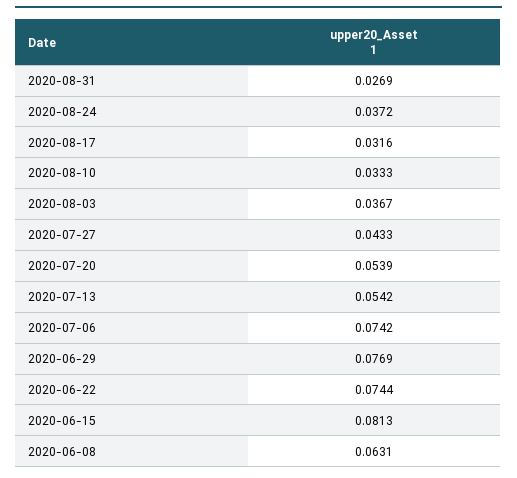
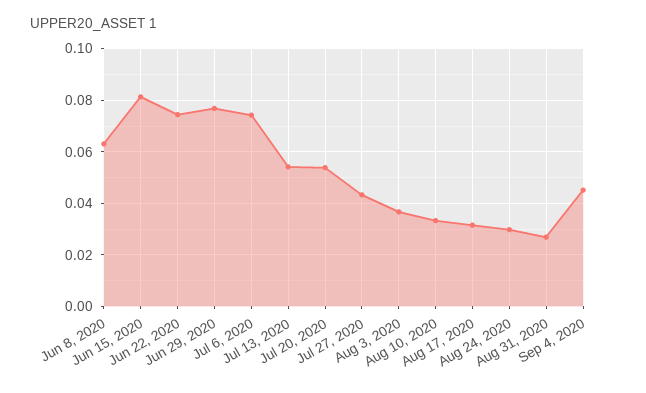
2020-08-24: 0.0372 -> 0.03
Sep 4, 2020: none -> 0.045

